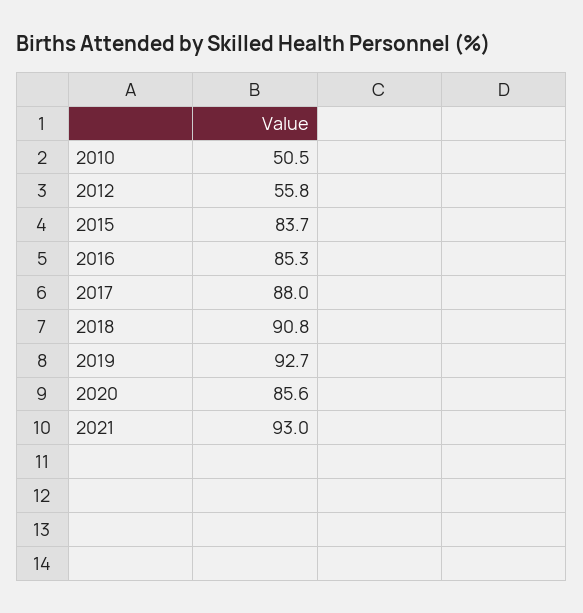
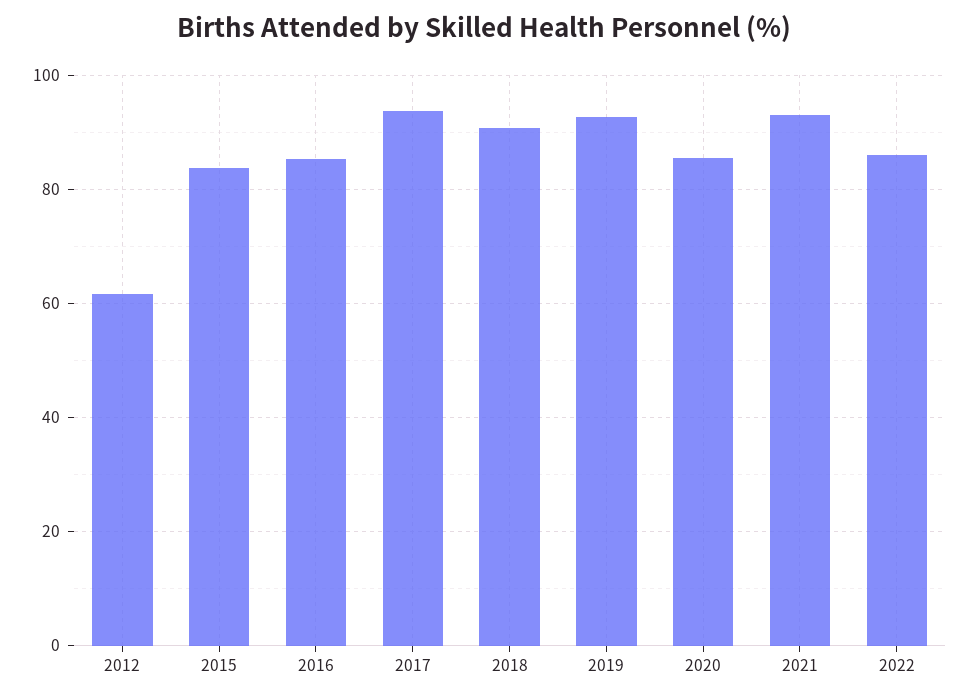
2010: 50.5 -> none
2012: 55.8 -> 62
2017: 88 -> 94
2022: none -> 86

